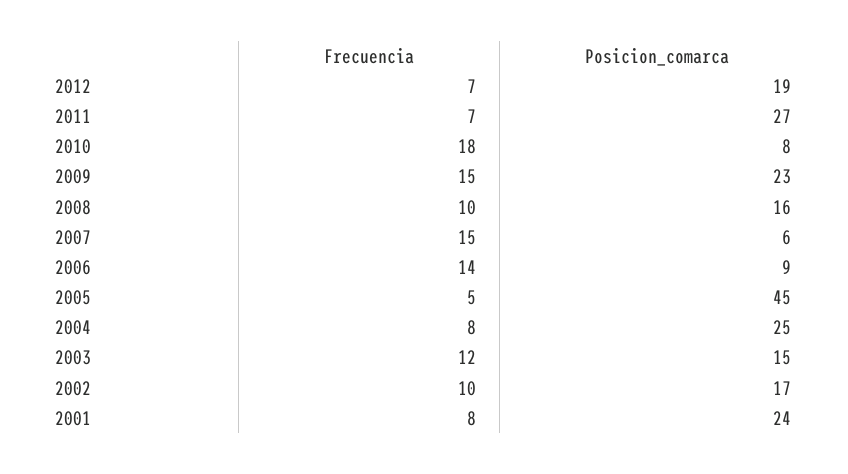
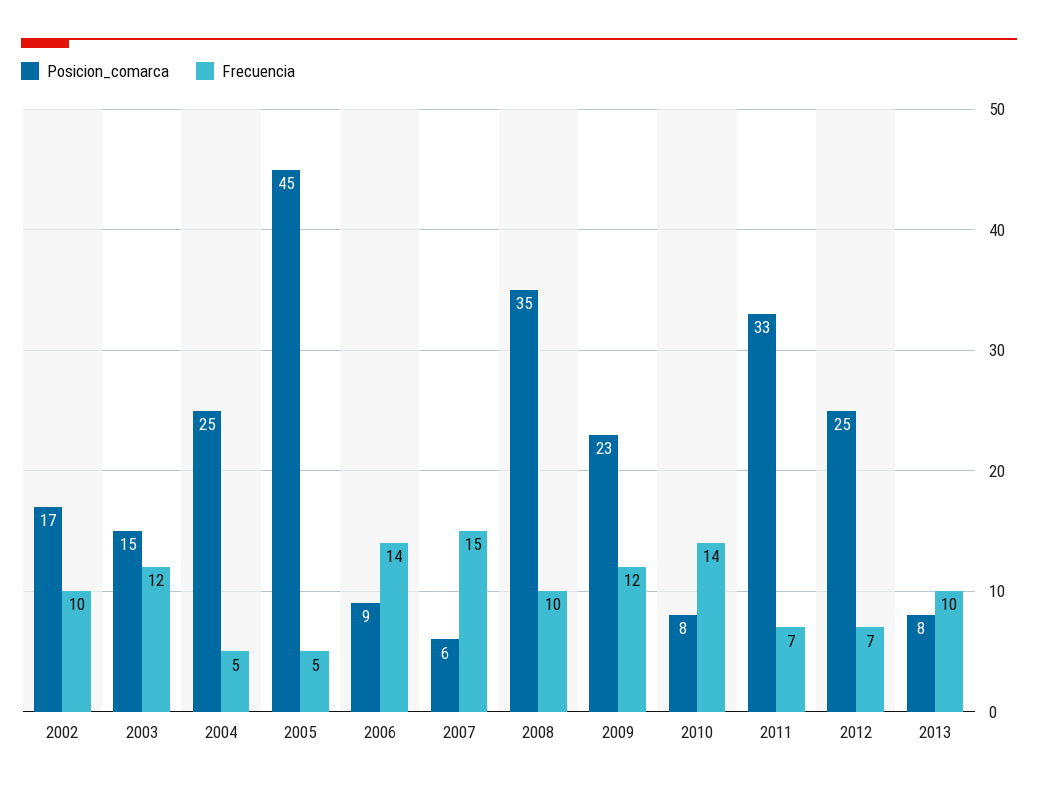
Posicion_comarca, 2012: 19 -> 25
Posicion_comarca, 2011: 27 -> 33
Frecuencia, 2010: 18 -> 14
Frecuencia, 2009: 15 -> 12
Posicion_comarca, 2008: 16 -> 35
Frecuencia, 2004: 8 -> 5
Frecuencia, 2001: 8 -> none
Posicion_comarca, 2001: 24 -> none
Posicion_comarca, 2013: none -> 8
Frecuencia, 2013: none -> 10

